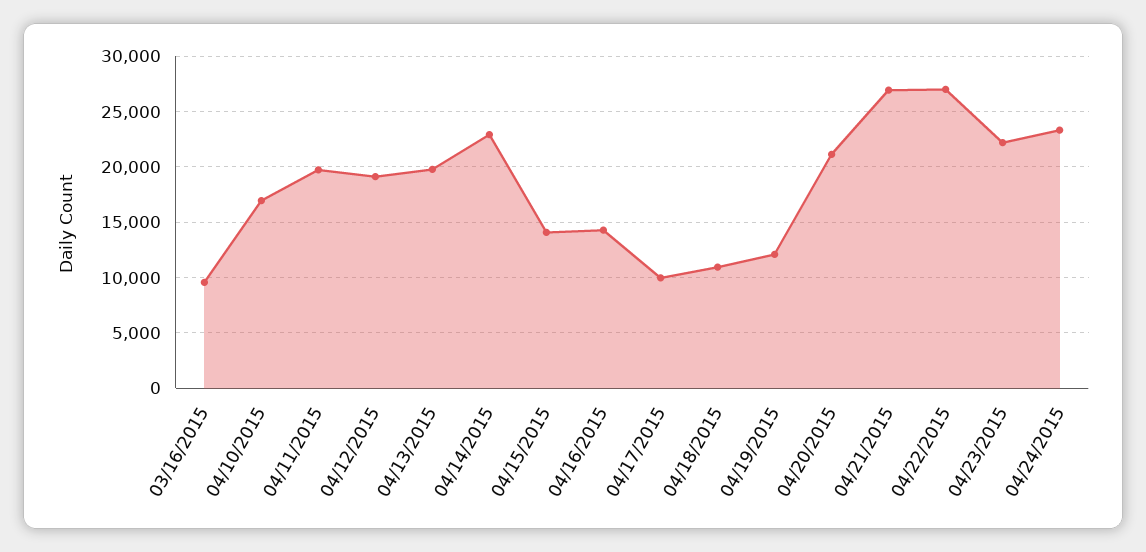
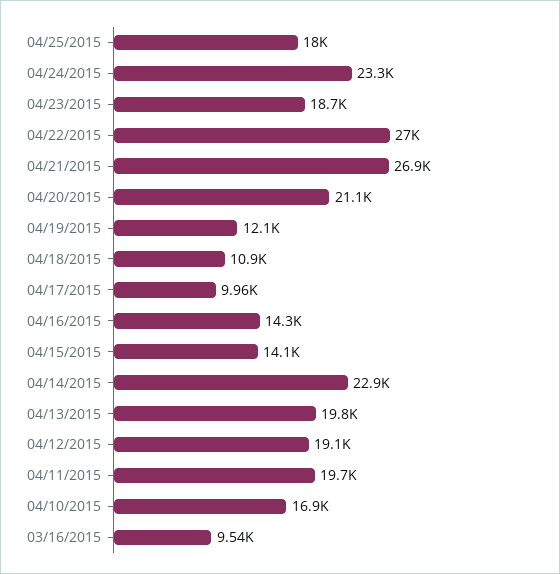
04/23/2015: 22000 -> 18700
04/25/2015: none -> 18000

